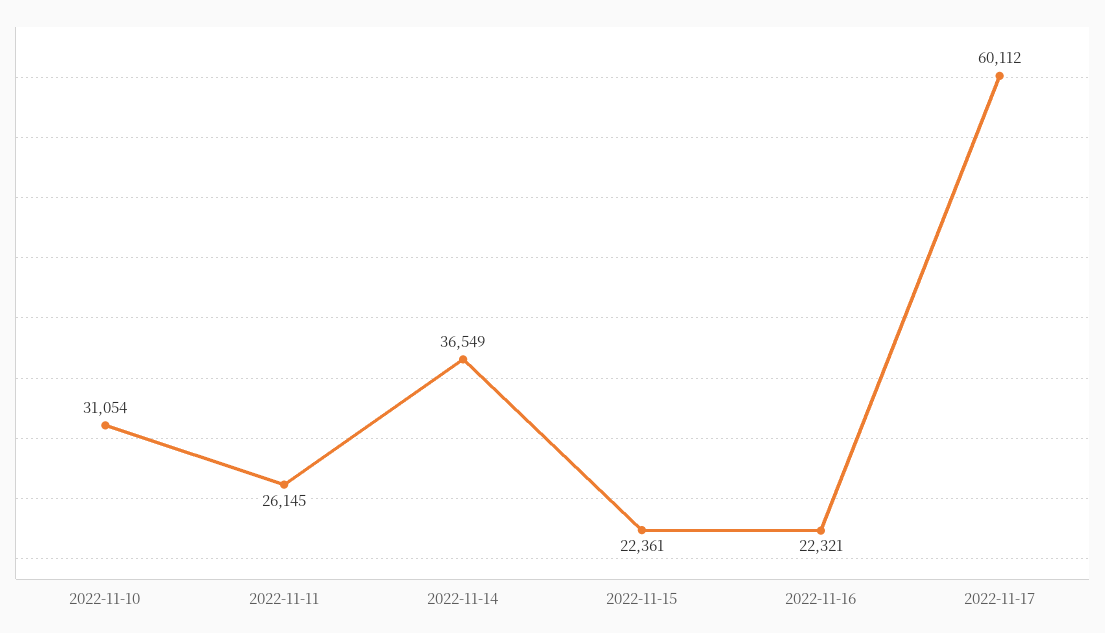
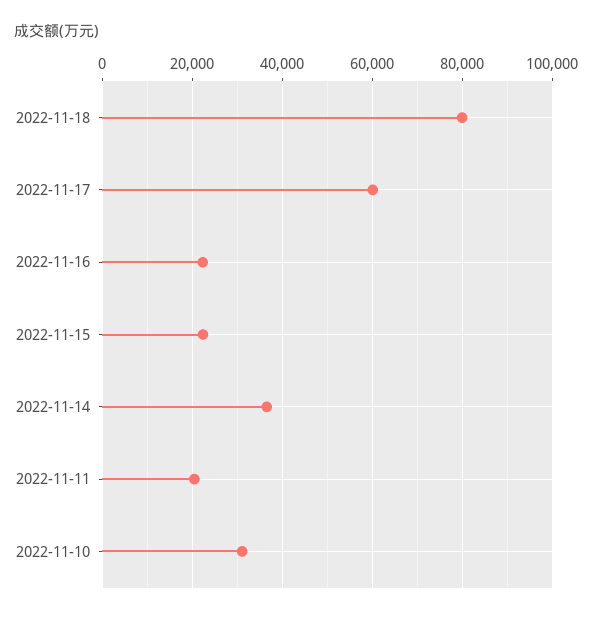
2022-11-11: 26145 -> 20000
2022-11-18: none -> 80000

